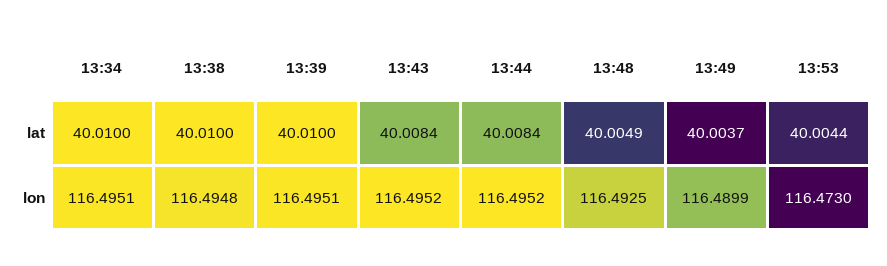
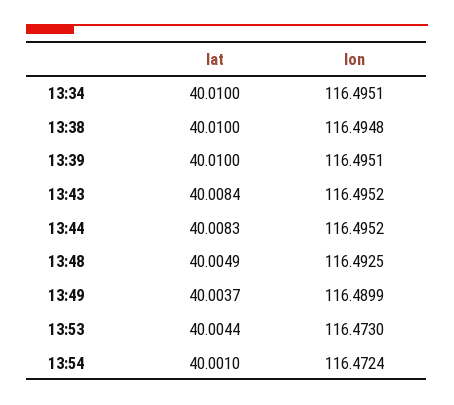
13:44, lat: 40.0084 -> 40.0083
13:54, lat: none -> 40.001
13:54, lon: none -> 116.4724

